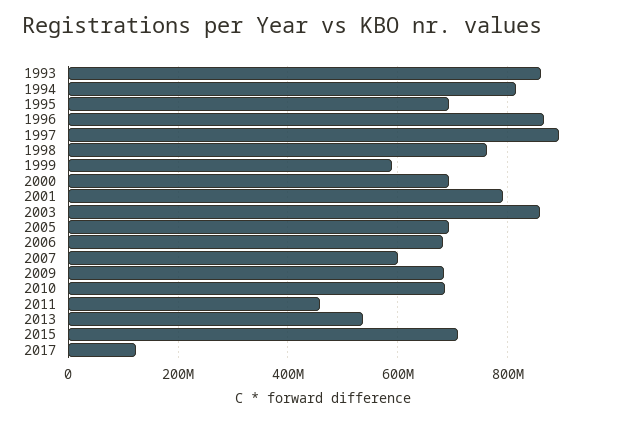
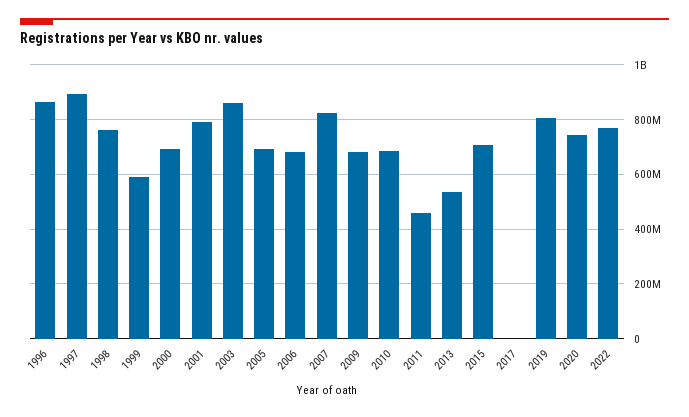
1993: 860000000 -> none
1994: 820000000 -> none
1995: 700000000 -> none
2007: 600000000 -> 825000000
2017: 120000000 -> 0
2019: none -> 800000000
2020: none -> 750000000
2022: none -> 775000000

